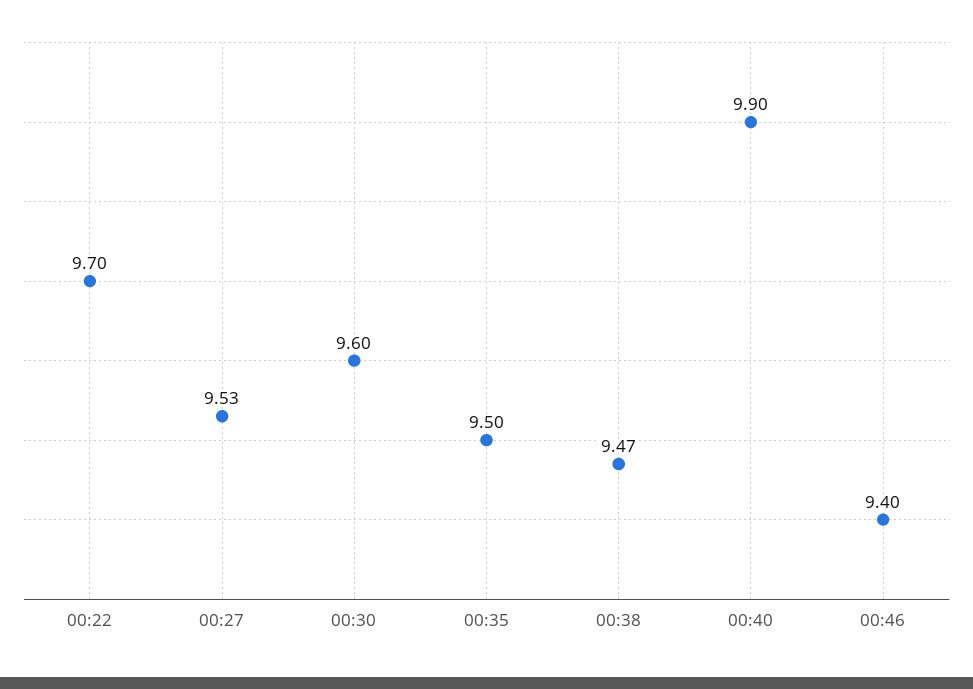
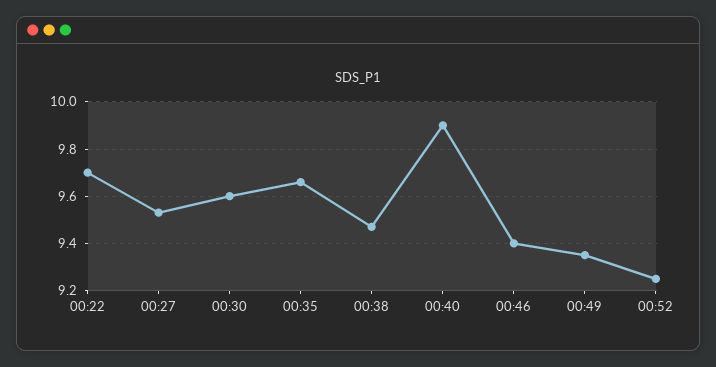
00:35: 9.5 -> 9.65
00:49: none -> 9.35
00:52: none -> 9.25

